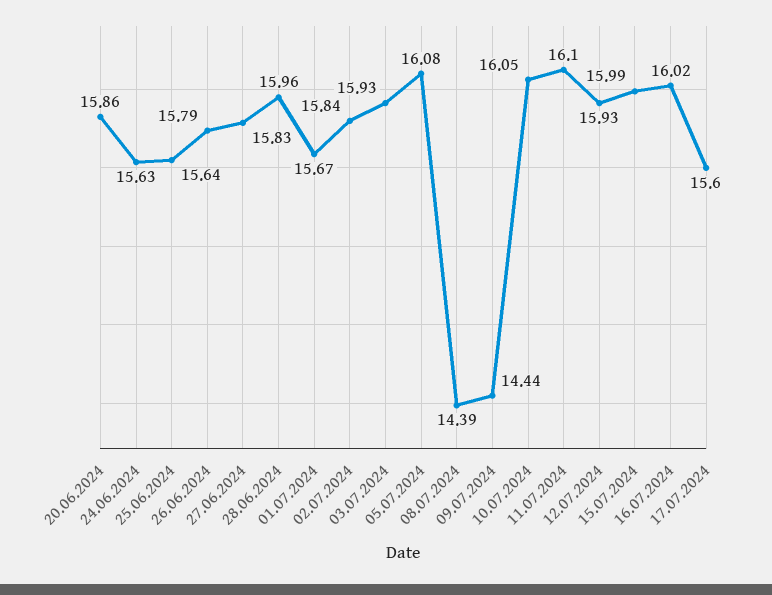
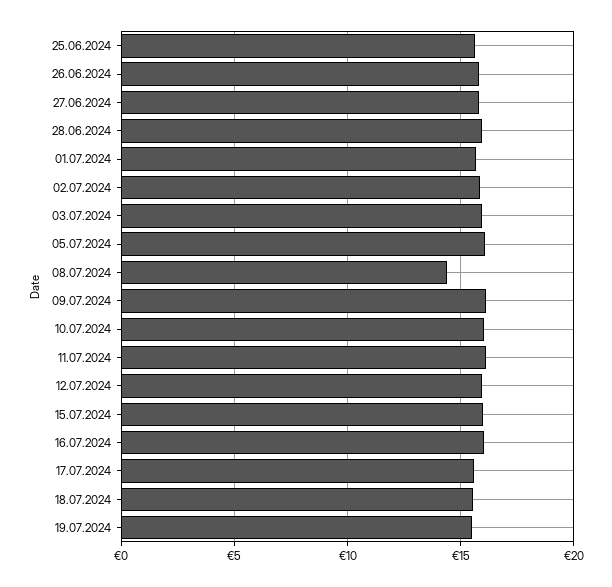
20.06.2024: 15.86 -> none
24.06.2024: 15.63 -> none
09.07.2024: 14.44 -> 16
18.07.2024: none -> 15.5
19.07.2024: none -> 15.5

